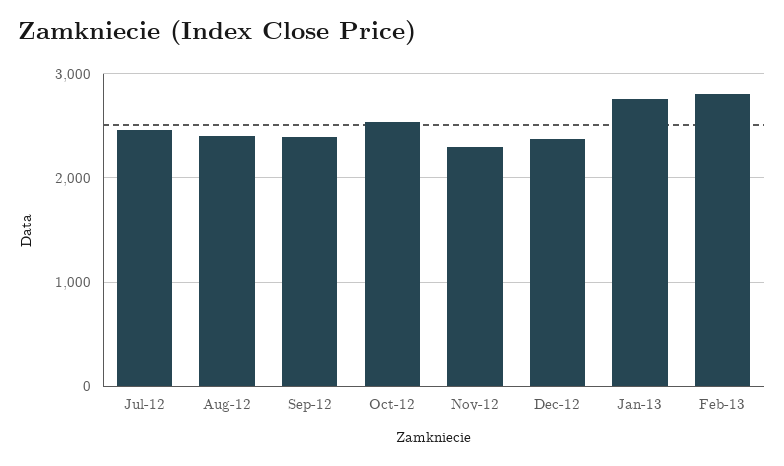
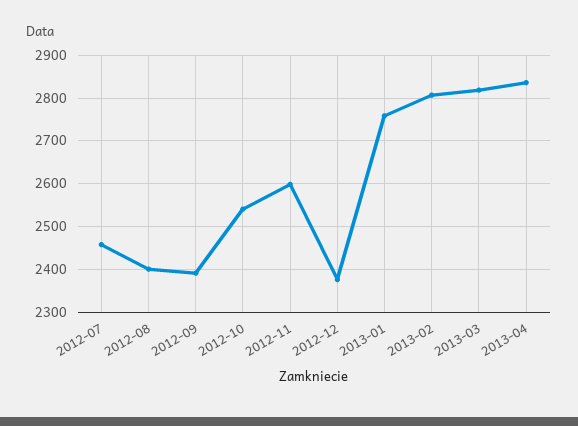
Nov-12: 2300 -> 2600
2013-03: none -> 2820
2013-04: none -> 2840

